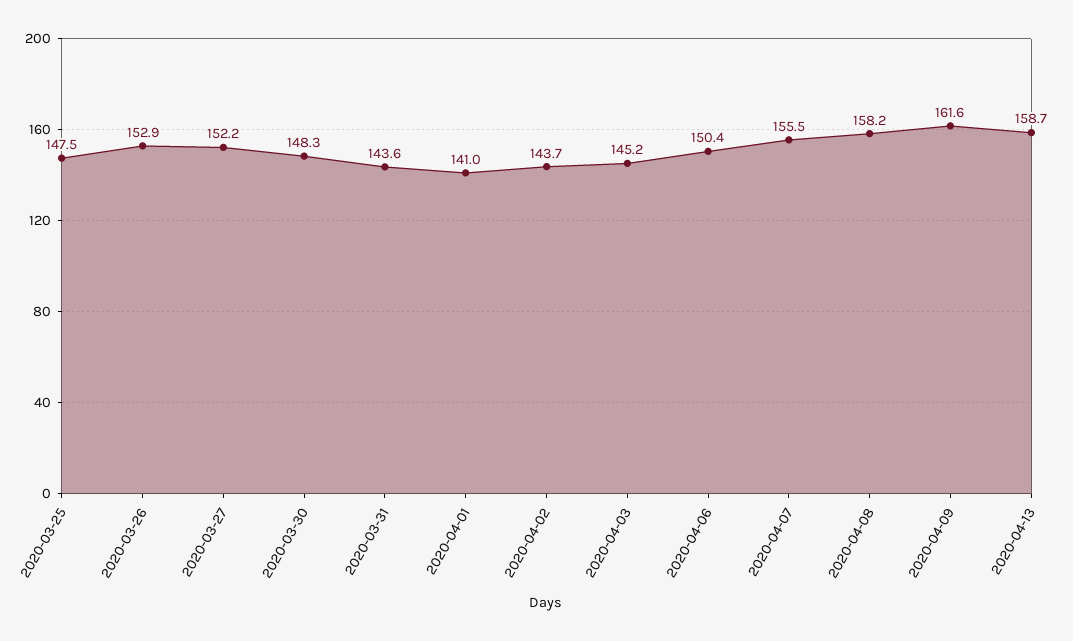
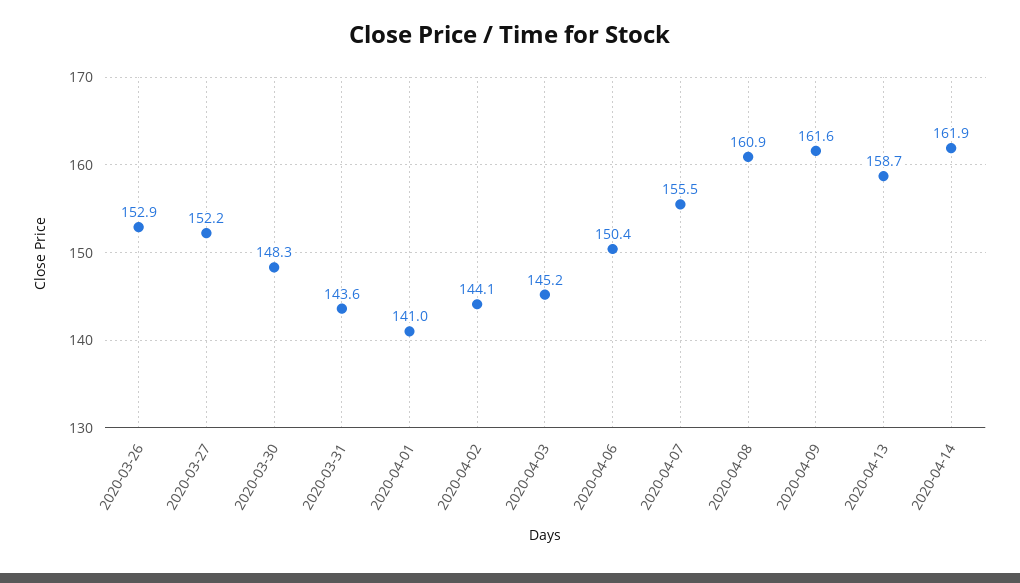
2020-03-25: 147.5 -> none
2020-04-02: 143.7 -> 144.1
2020-04-08: 158.2 -> 160.9
2020-04-14: none -> 161.9

